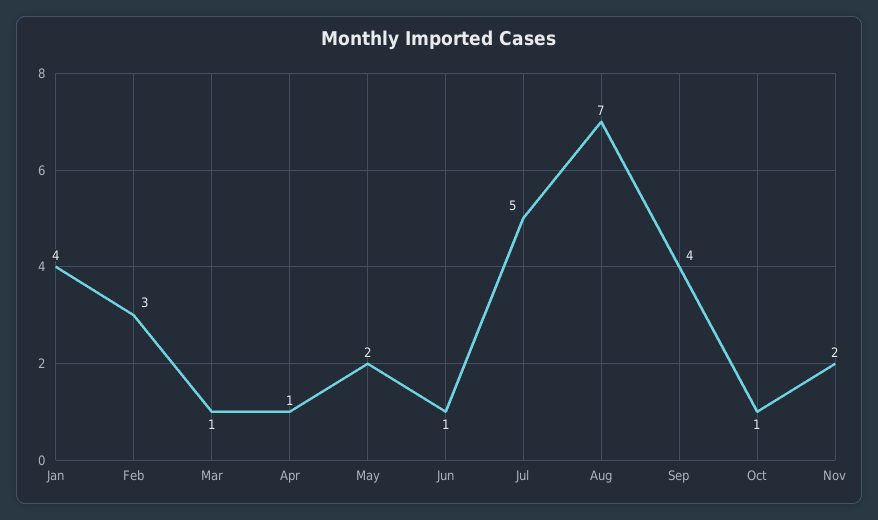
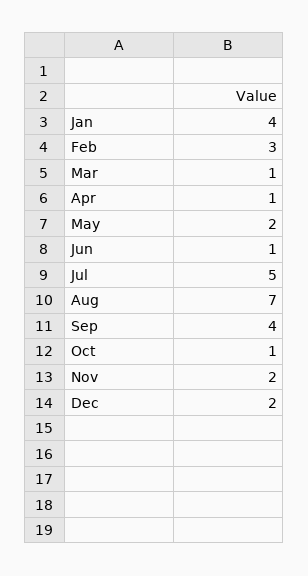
Dec: none -> 2

